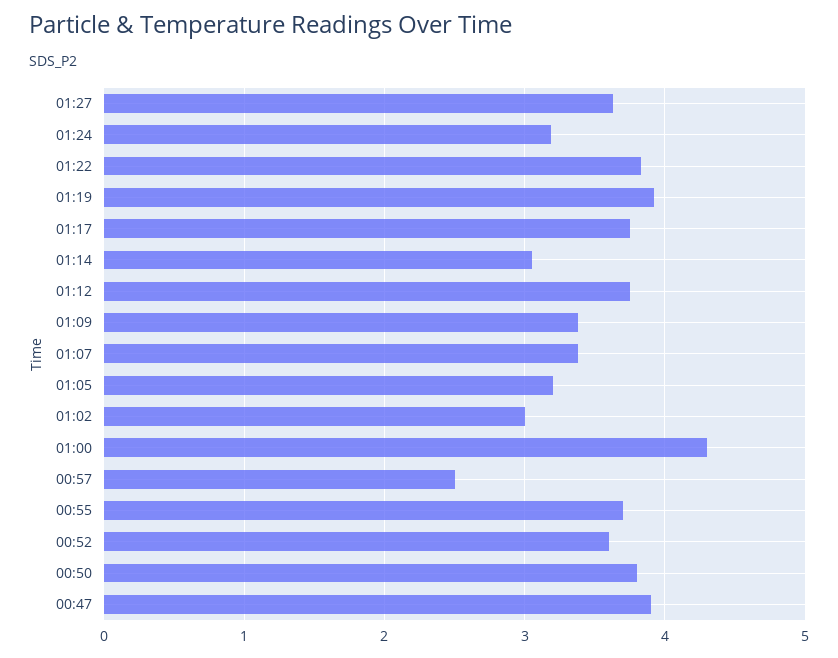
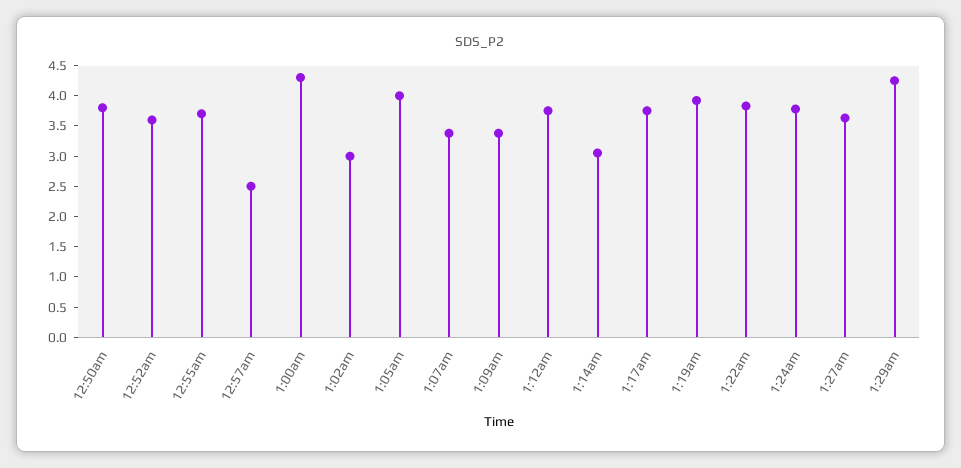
01:24: 3.2 -> 3.75
01:05: 3.2 -> 4
00:47: 3.9 -> none
1:29am: none -> 4.25

